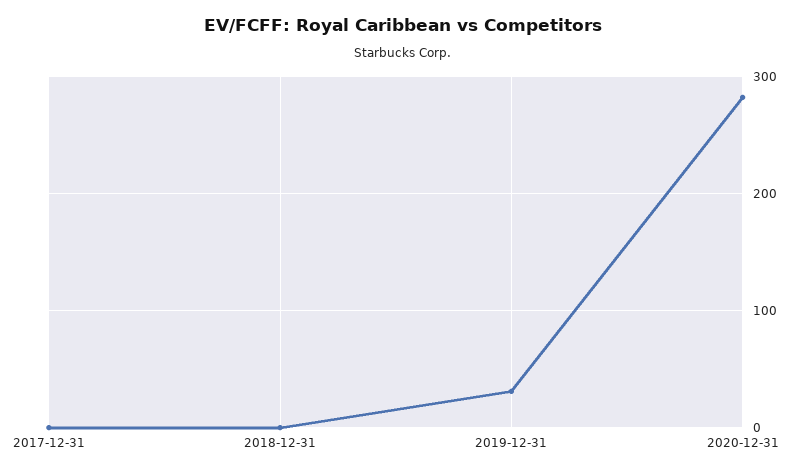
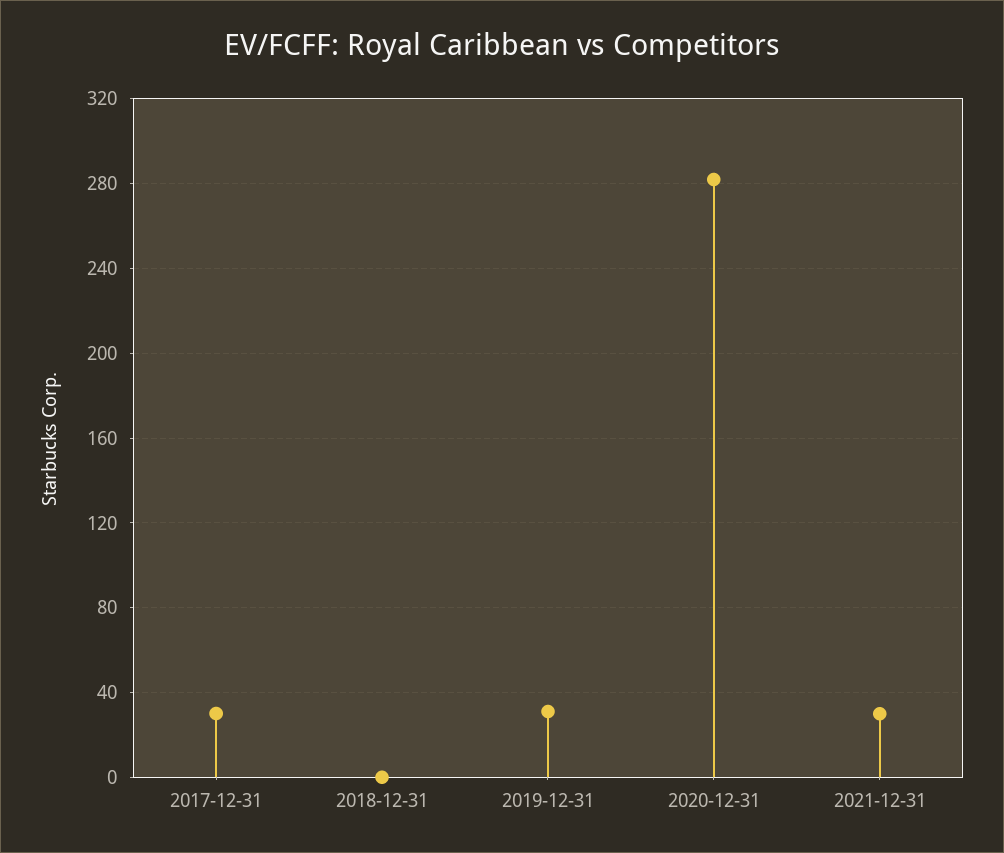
2017-12-31: 0 -> 30
2021-12-31: none -> 30

